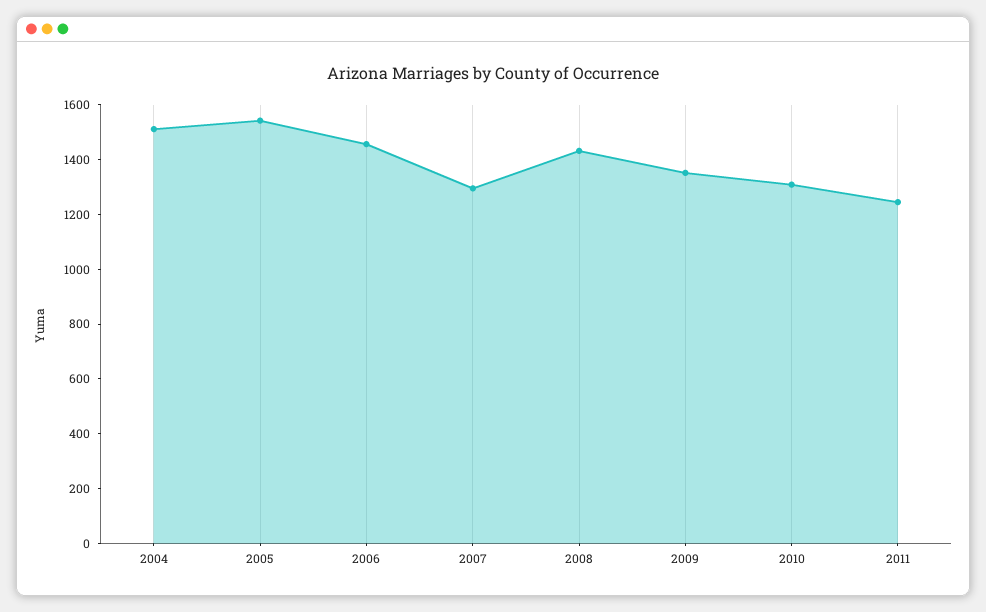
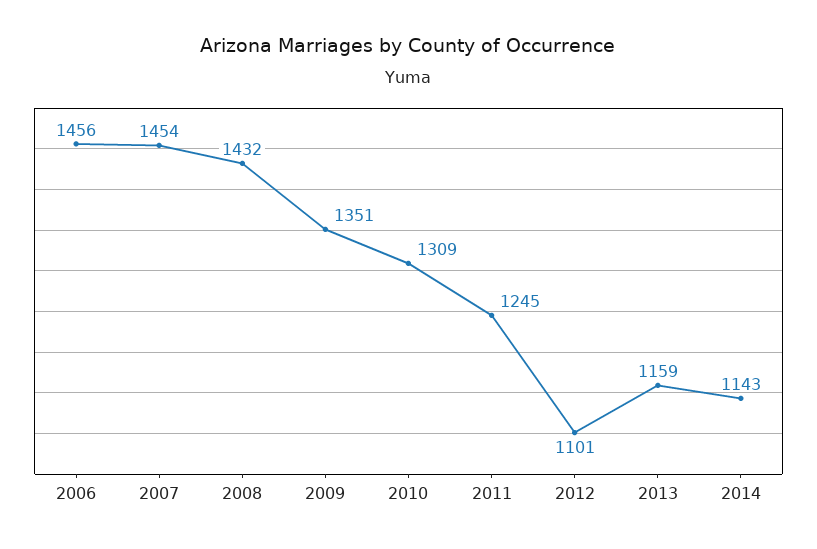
2004: 1500 -> none
2005: 1550 -> none
2007: 1300 -> 1454
2012: none -> 1101
2013: none -> 1159
2014: none -> 1143

